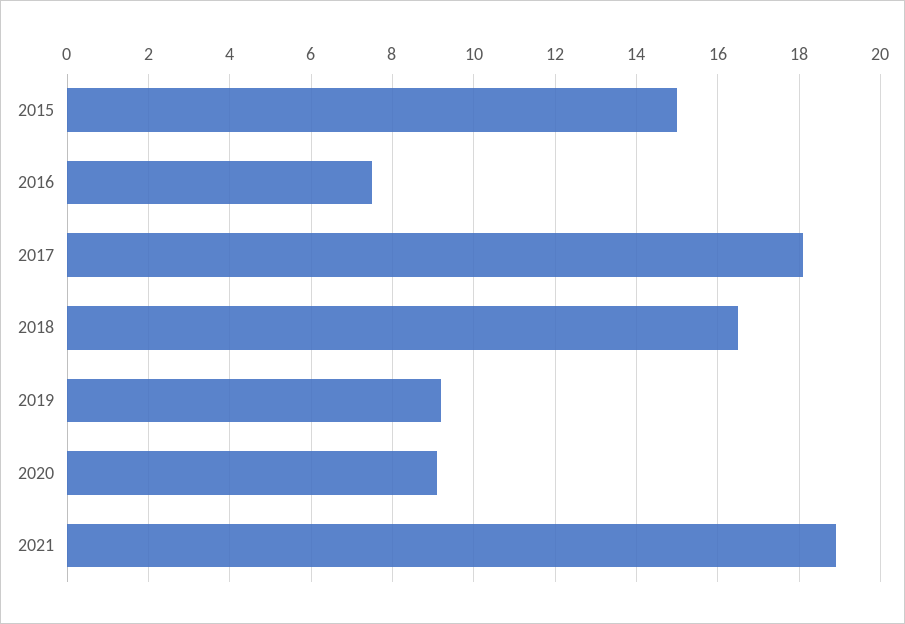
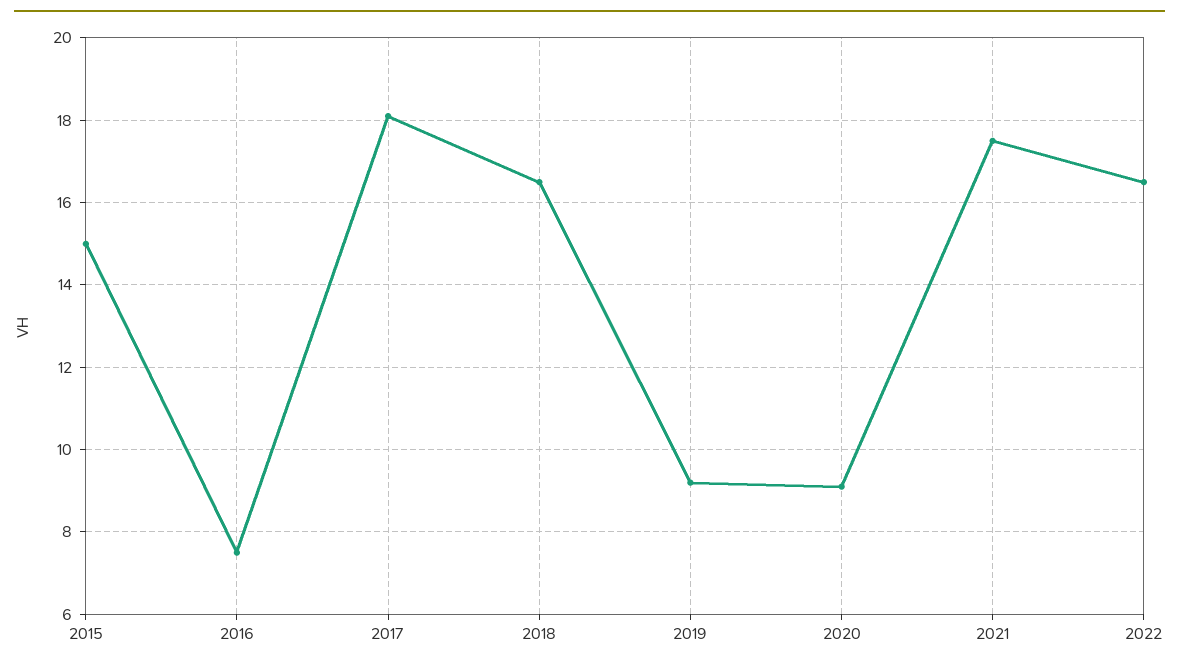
2021: 19 -> 17.5
2022: none -> 16.5

